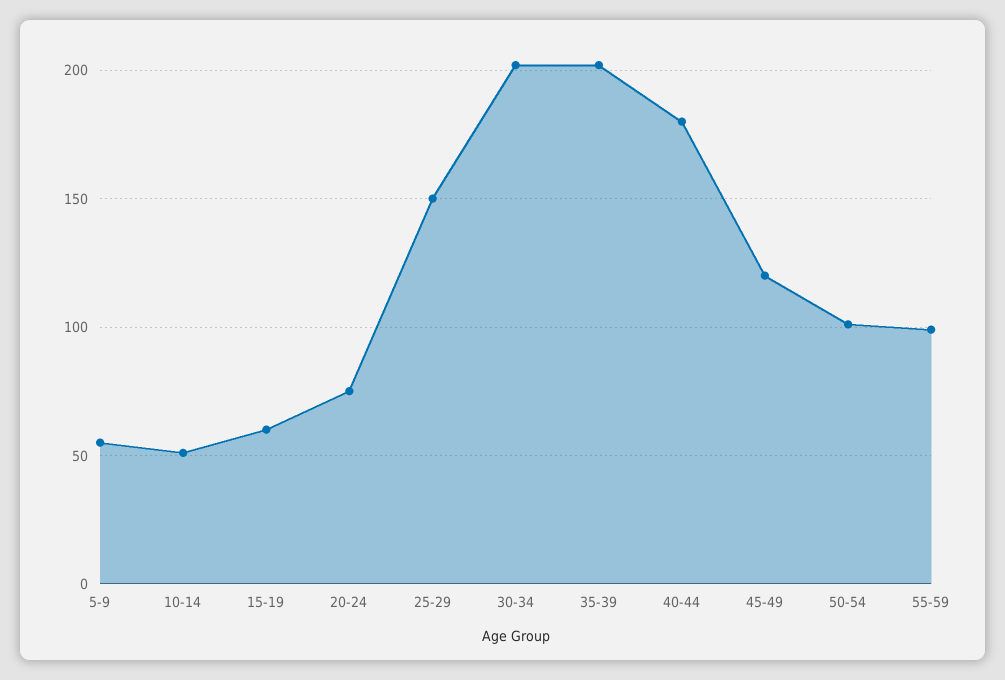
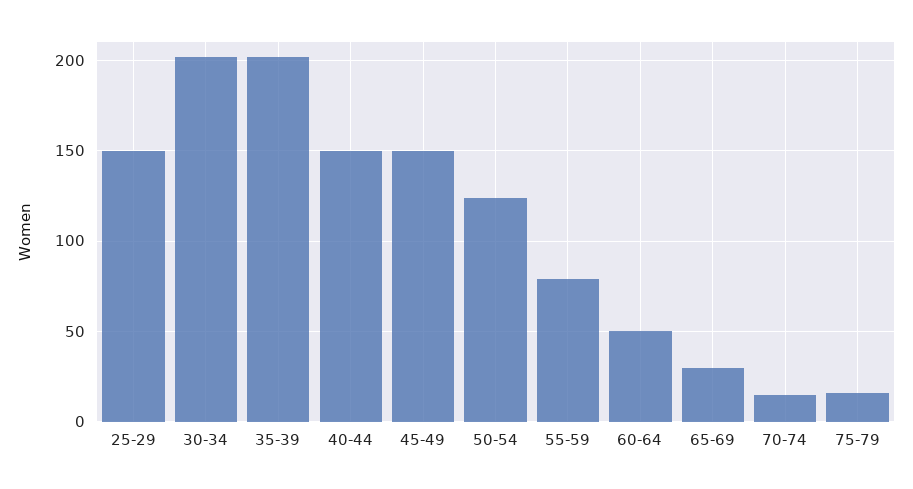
5-9: 55 -> none
10-14: 50 -> none
15-19: 60 -> none
20-24: 75 -> none
40-44: 180 -> 150
45-49: 120 -> 150
50-54: 100 -> 125
55-59: 100 -> 80
60-64: none -> 50
65-69: none -> 30
70-74: none -> 15
75-79: none -> 15

